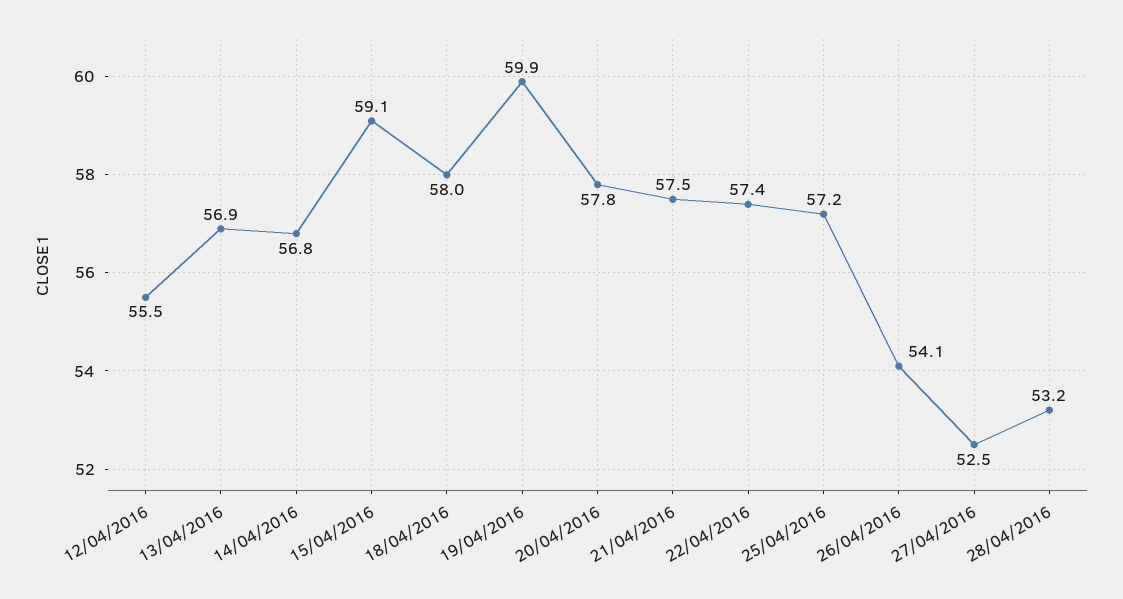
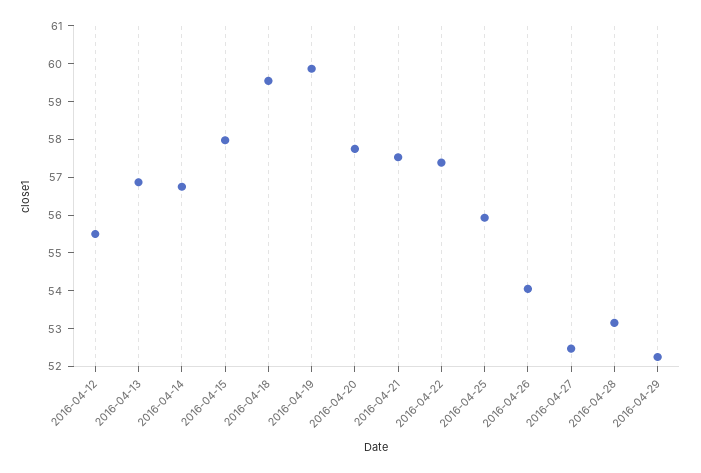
15/04/2016: 59.1 -> 58
18/04/2016: 58 -> 59.5
25/04/2016: 57.2 -> 56
2016-04-29: none -> 52.25

